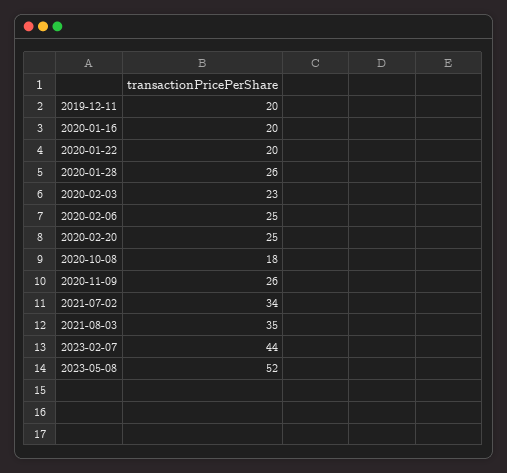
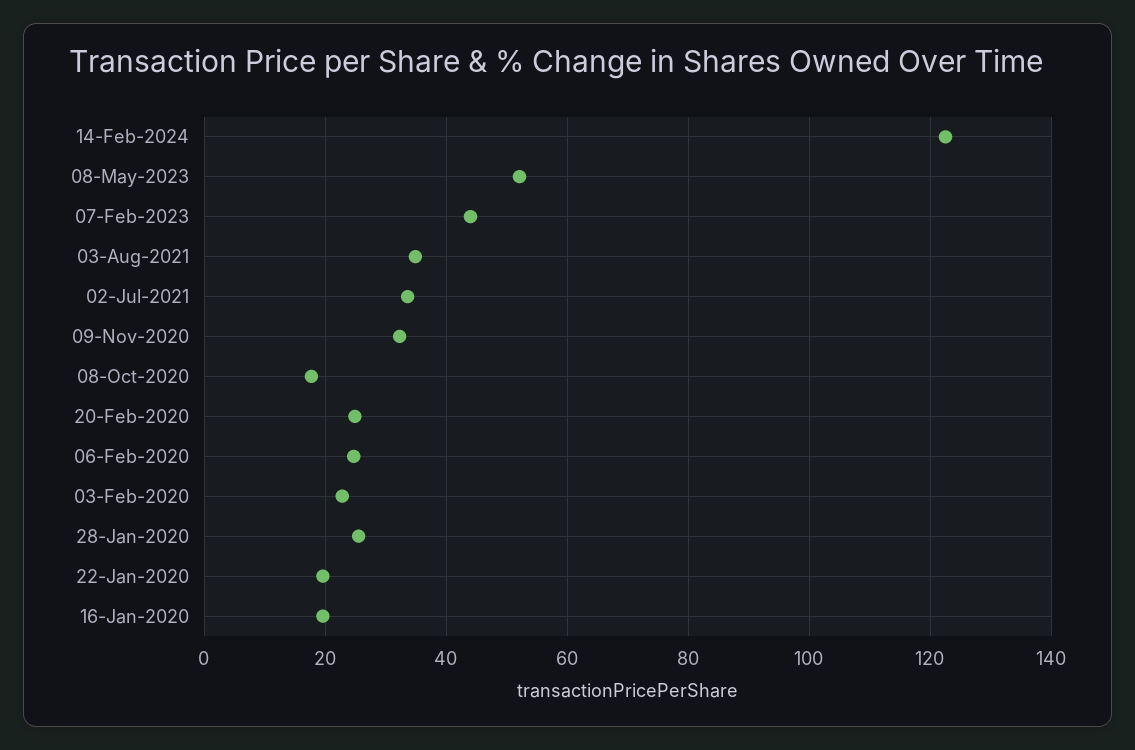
2019-12-11: 20 -> none
2020-11-09: 26 -> 32
14-Feb-2024: none -> 122

